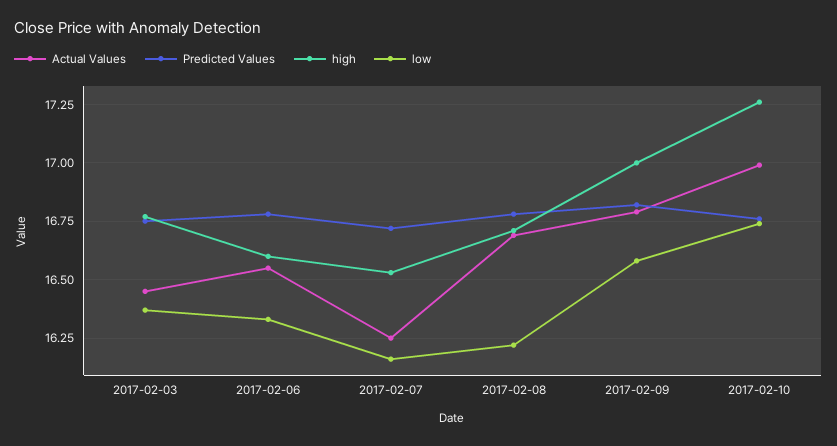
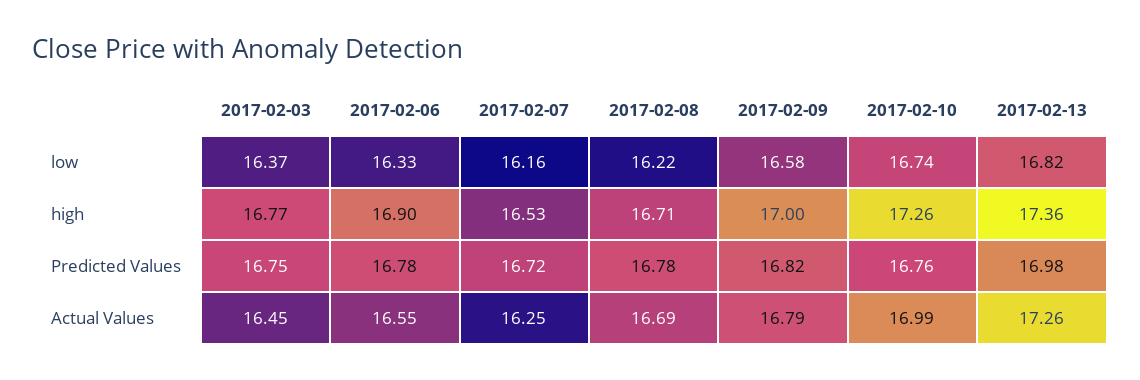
high, 2017-02-06: 16.6 -> 16.9
low, 2017-02-13: none -> 16.82
high, 2017-02-13: none -> 17.36
Predicted Values, 2017-02-13: none -> 16.98
Actual Values, 2017-02-13: none -> 17.26

